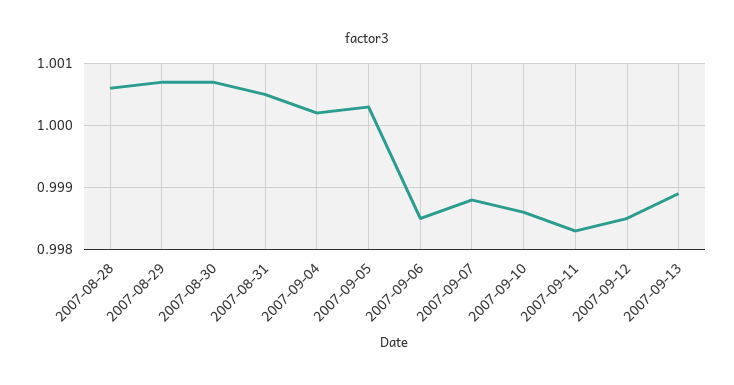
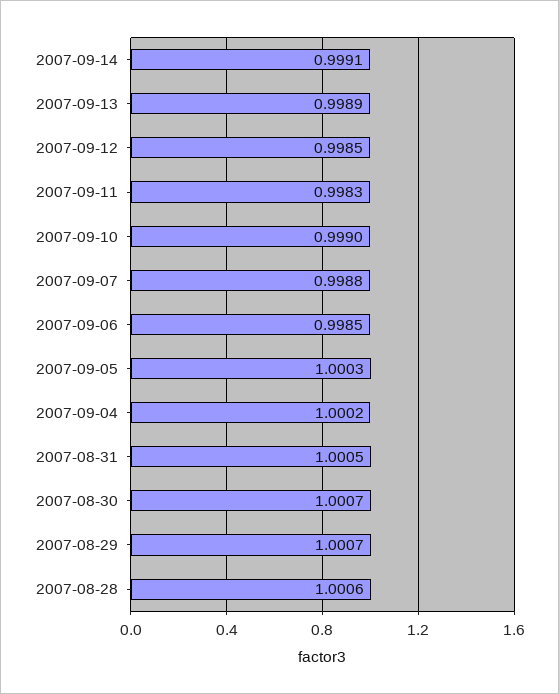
2007-09-10: 0.9986 -> 0.999
2007-09-14: none -> 0.9991

